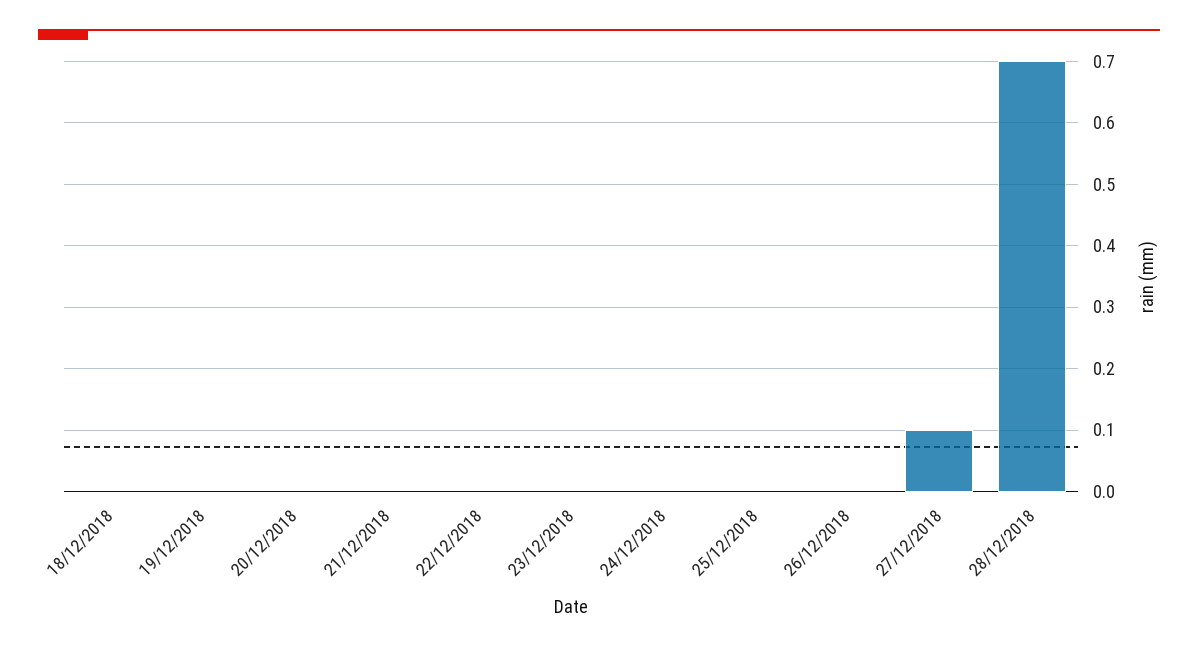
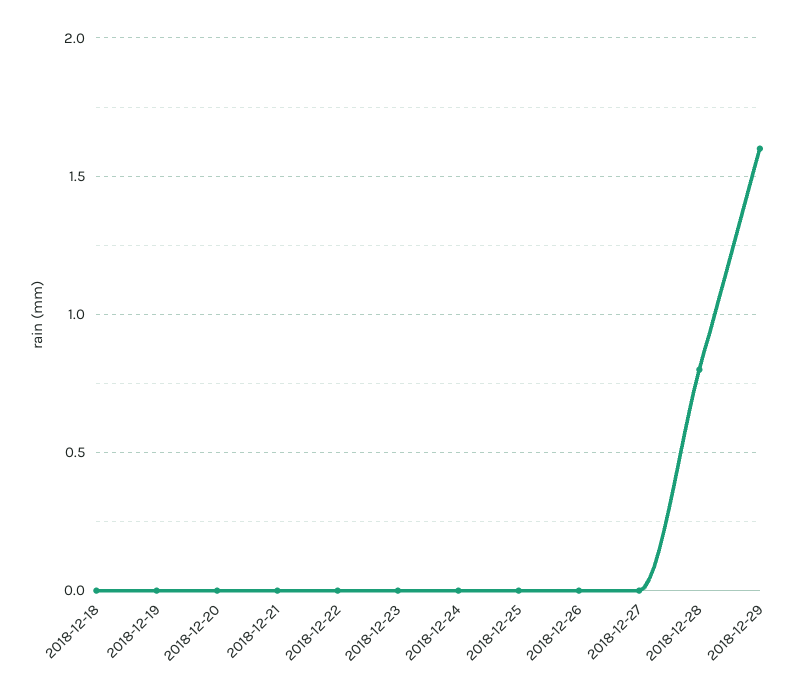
27/12/2018: 0.1 -> 0
28/12/2018: 0.7 -> 0.8
2018-12-29: none -> 1.6

